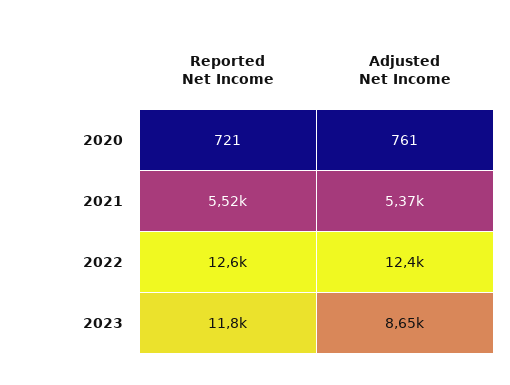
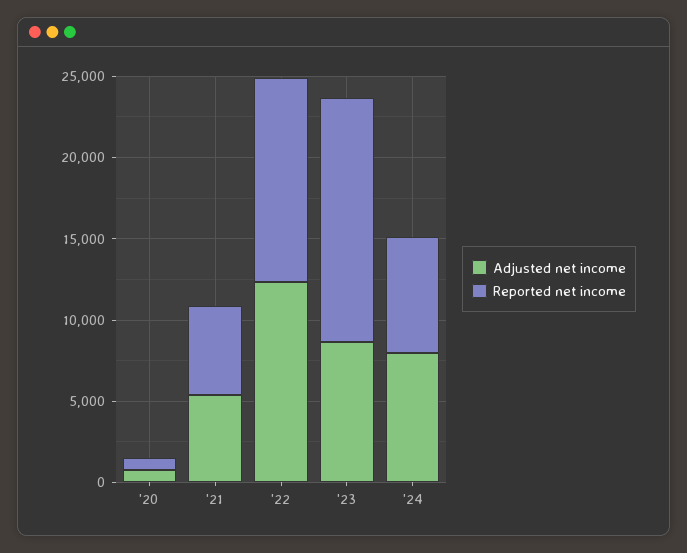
Reported Net Income, 2023: 11800 -> 15000
Adjusted Net Income, '24: none -> 8000
Reported Net Income, '24: none -> 7000

